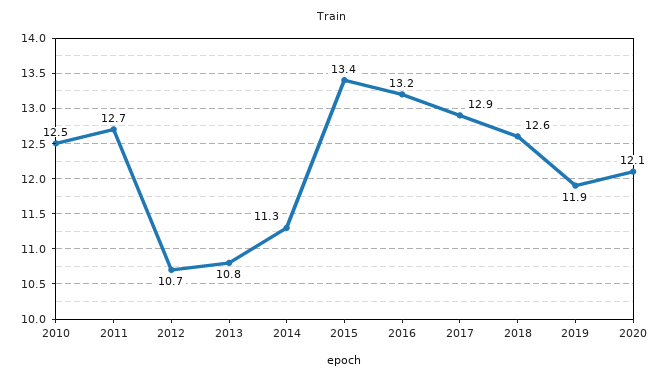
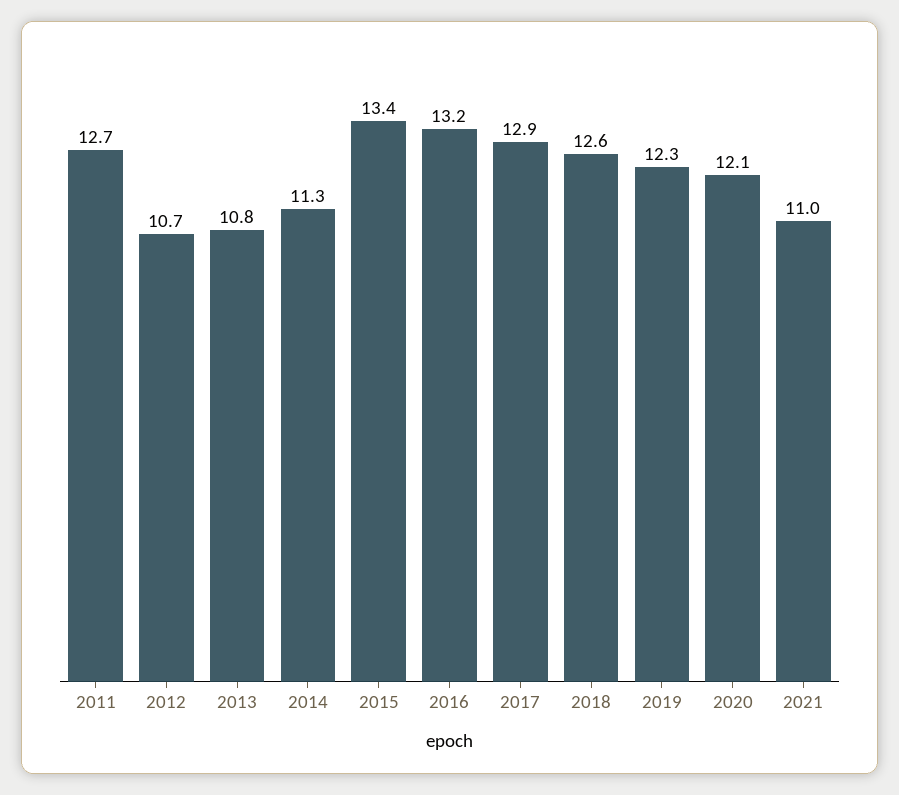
2010: 12.5 -> none
2019: 11.9 -> 12.3
2021: none -> 11

